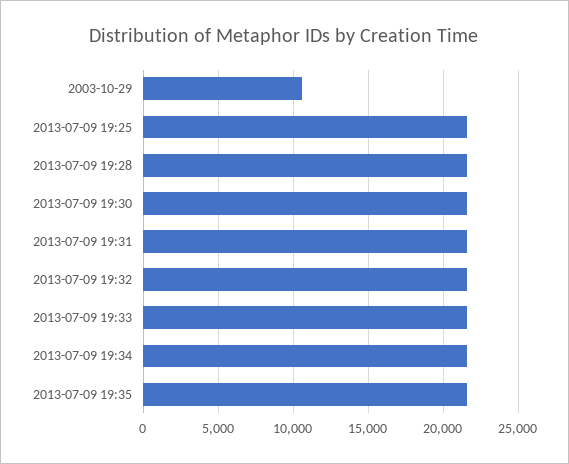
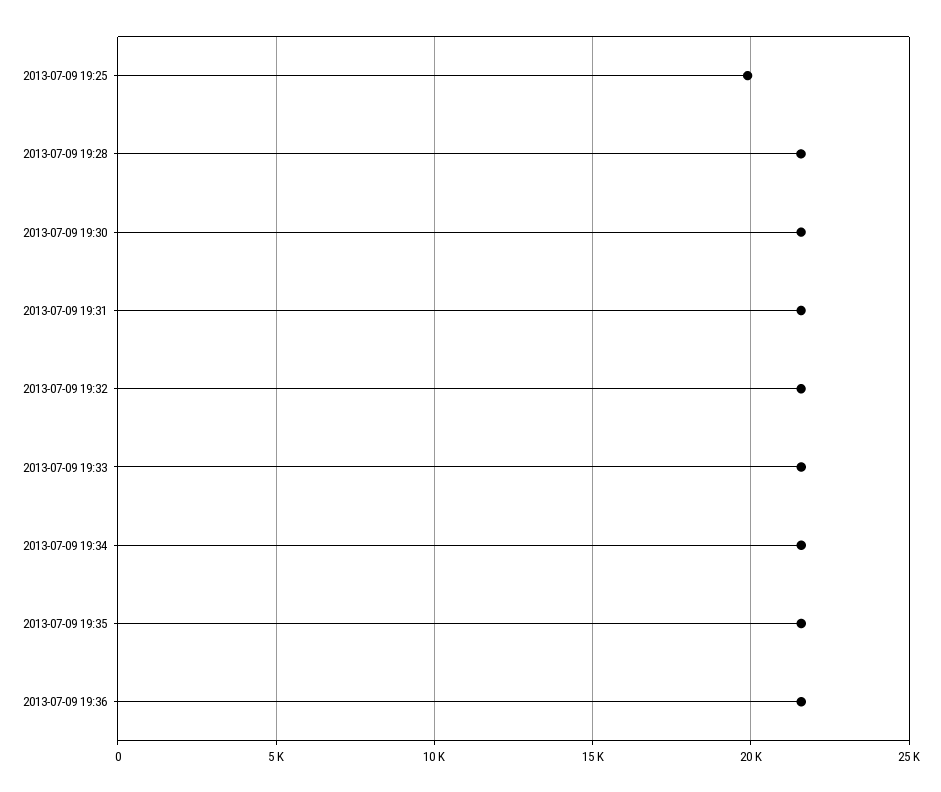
2003-10-29: 10500 -> none
2013-07-09 19:25: 21500 -> 20000
2013-07-09 19:36: none -> 21500

